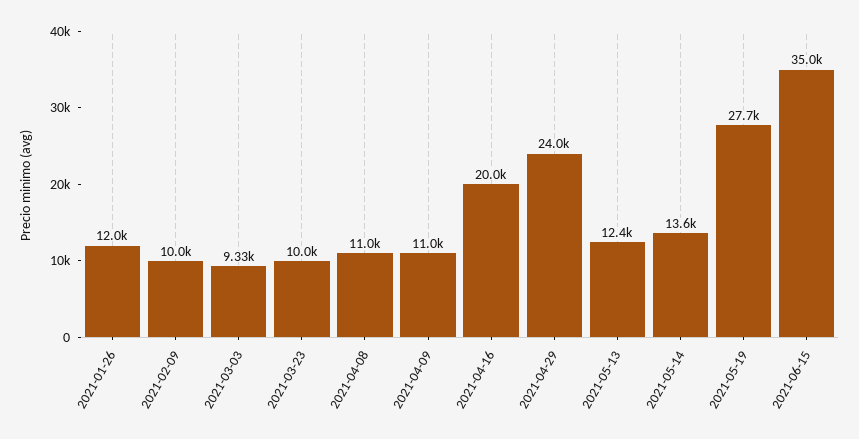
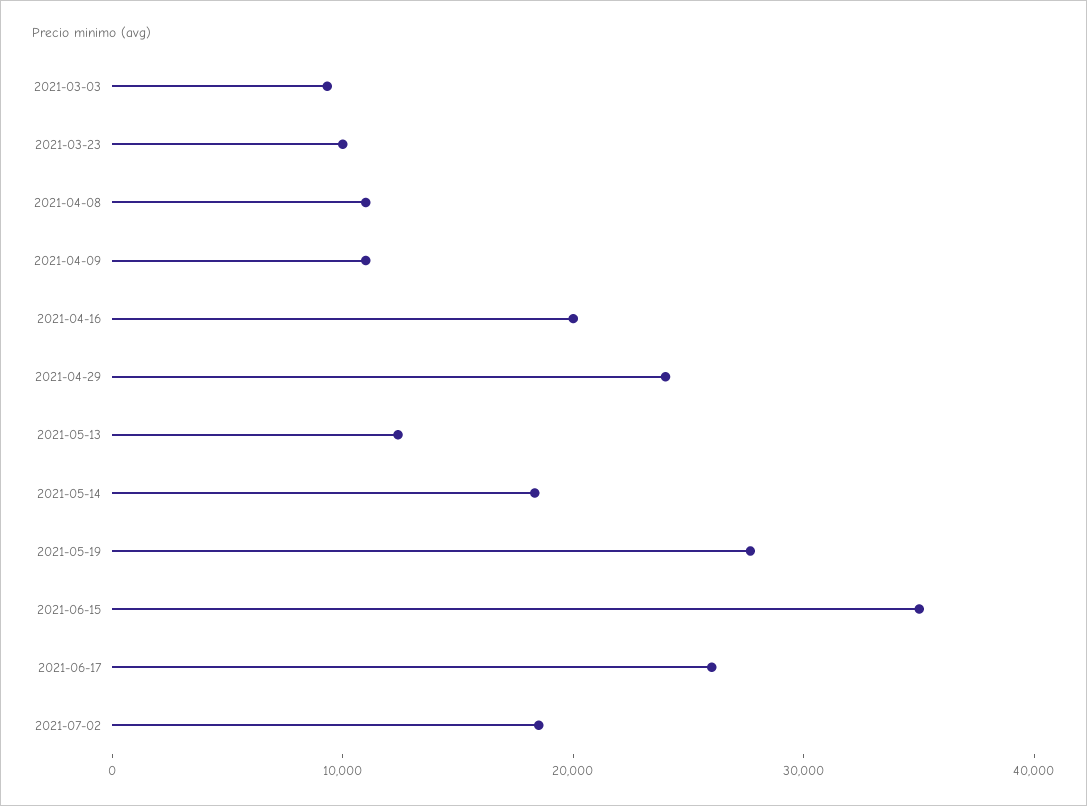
2021-01-26: 12000 -> none
2021-02-09: 10000 -> none
2021-05-14: 13600 -> 18000
2021-06-17: none -> 26000
2021-07-02: none -> 18000

